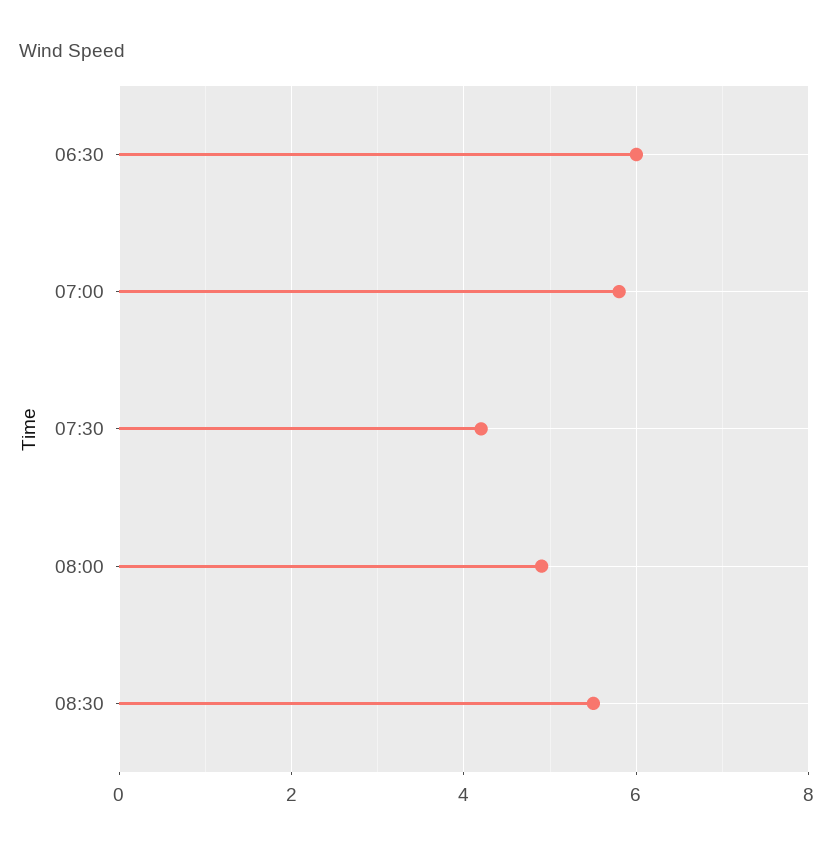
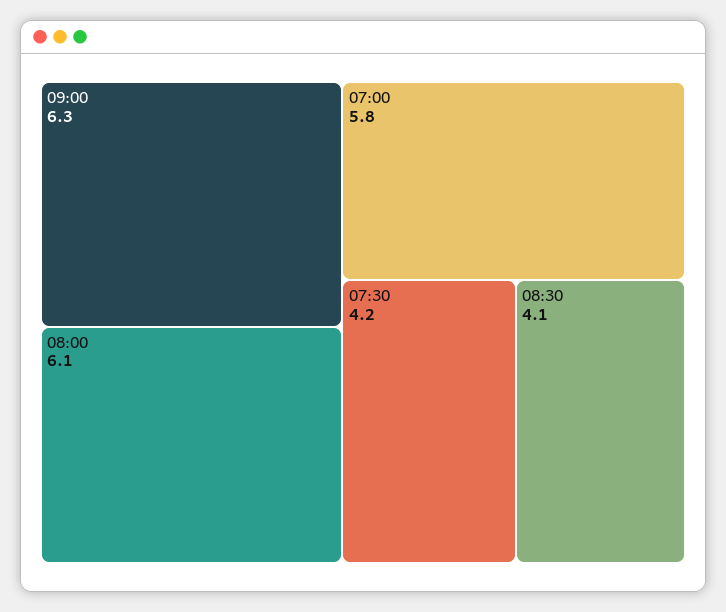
06:30: 6 -> none
08:00: 5 -> 6.1
08:30: 5.5 -> 4.1
09:00: none -> 6.3

